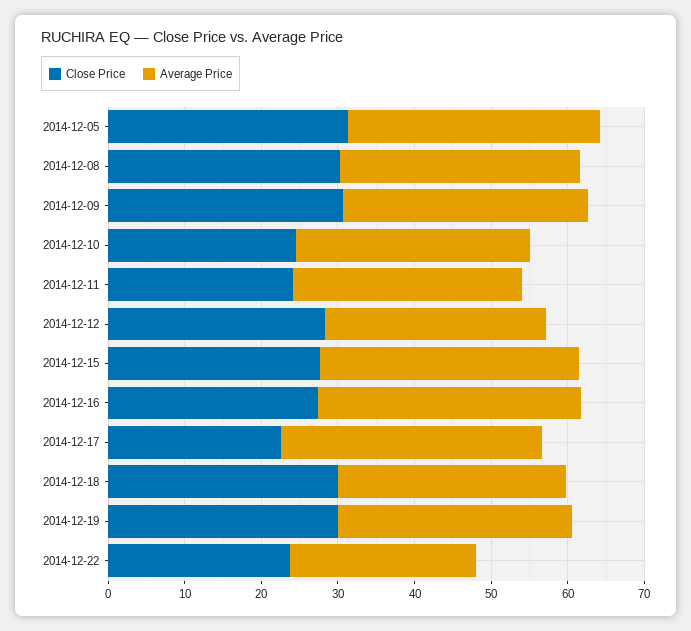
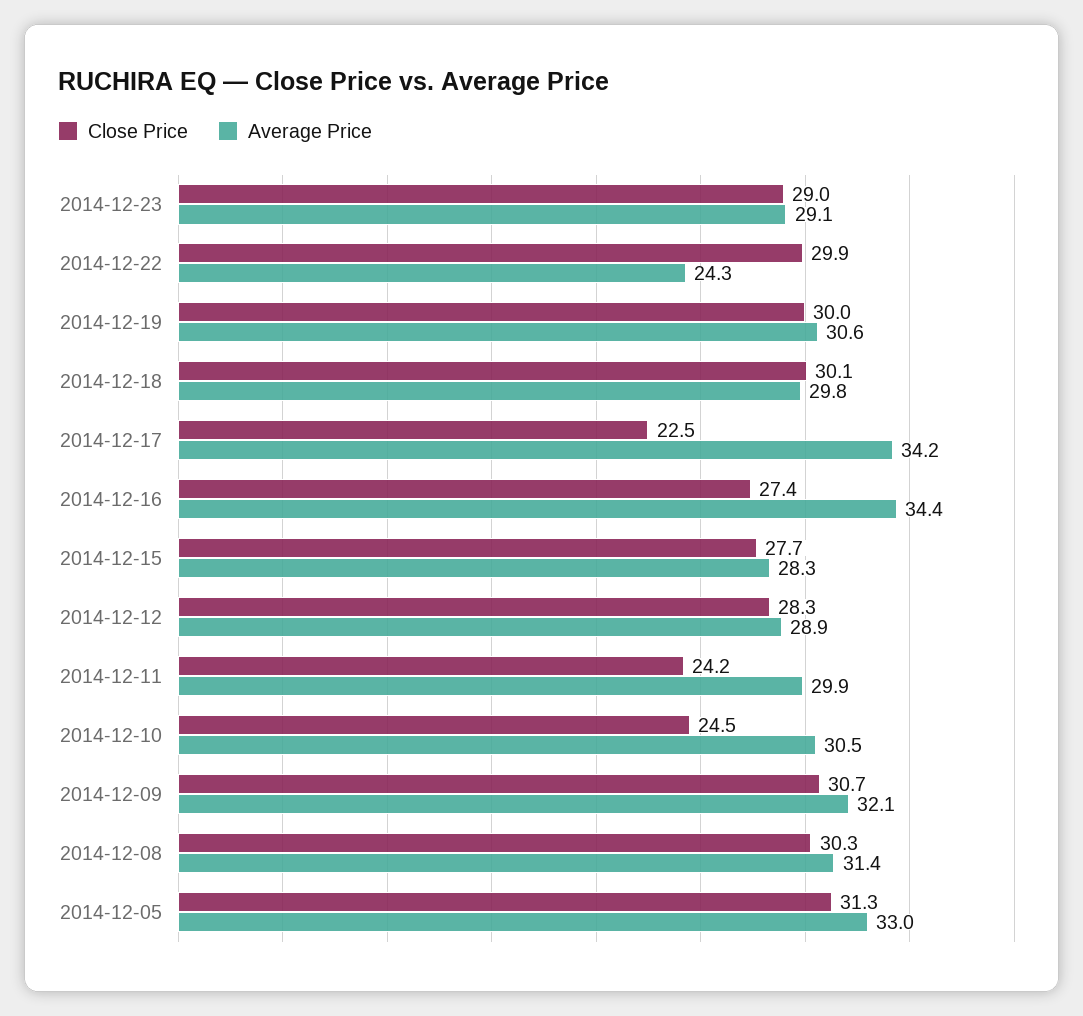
Average Price, 2014-12-15: 34 -> 28.3
Close Price, 2014-12-22: 24 -> 29.9
Close Price, 2014-12-23: none -> 29
Average Price, 2014-12-23: none -> 29.1

